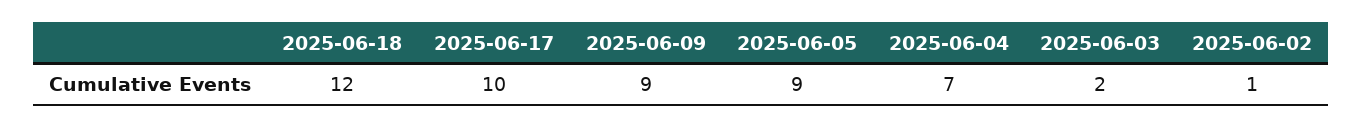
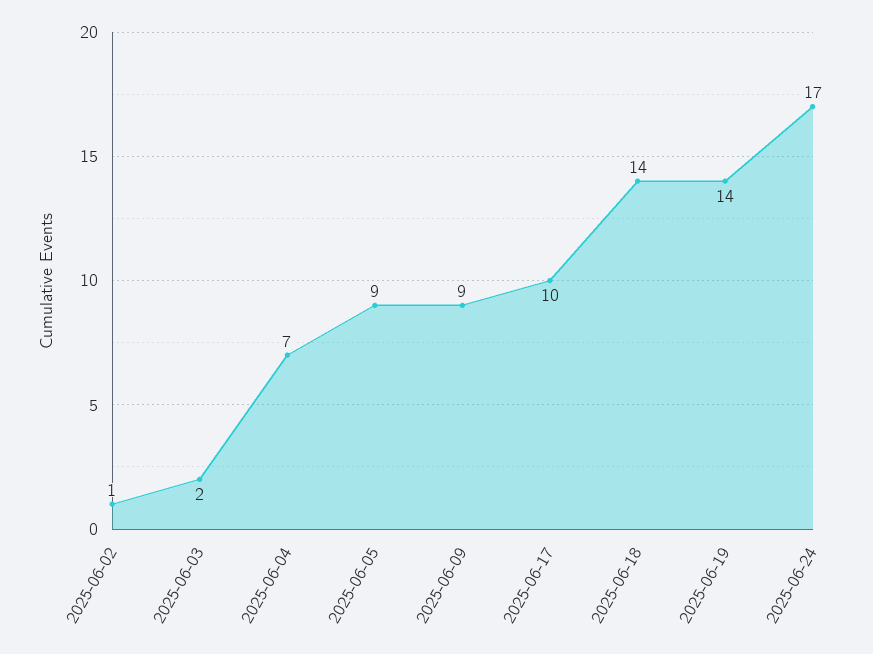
2025-06-18: 12 -> 14
2025-06-19: none -> 14
2025-06-24: none -> 17

